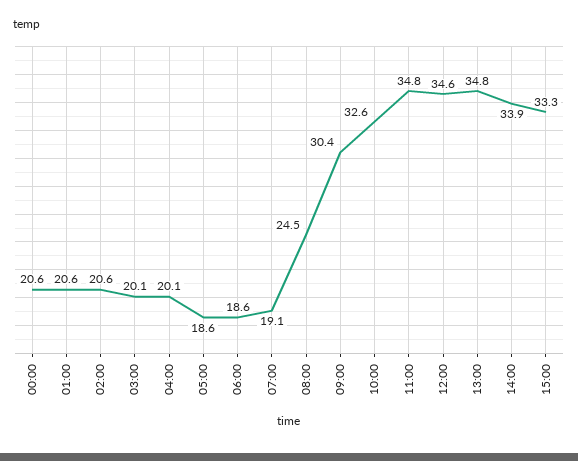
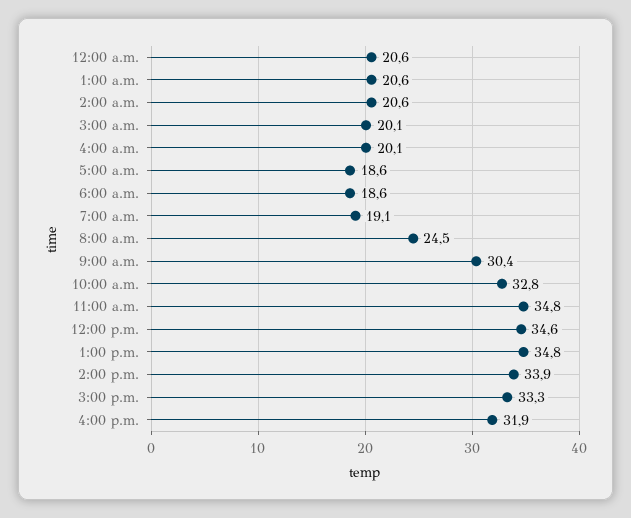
10:00: 32.6 -> 32.8
4:00 p.m.: none -> 31.9

